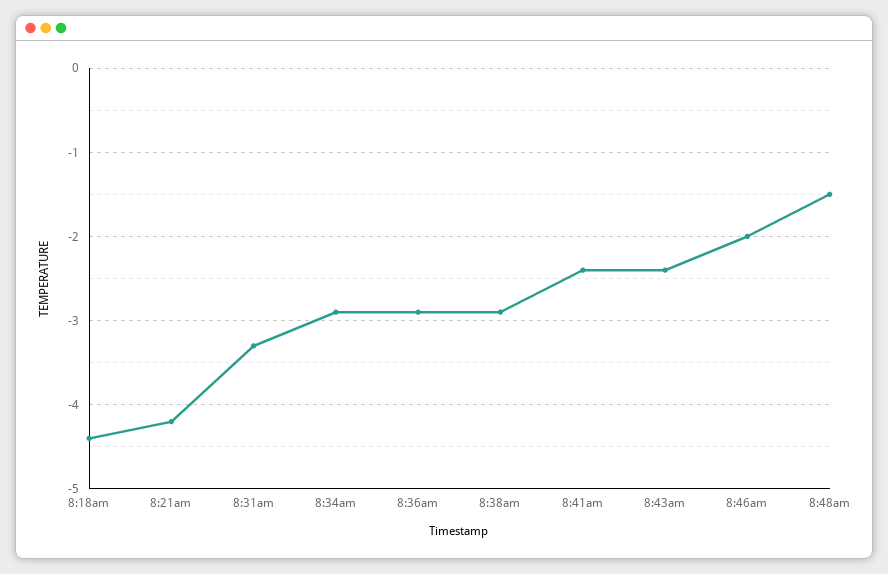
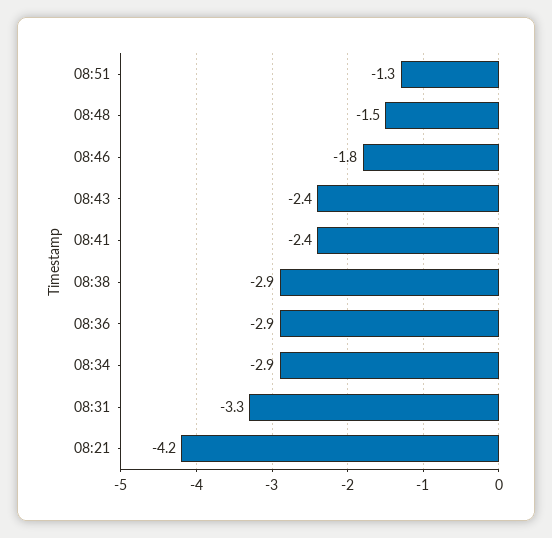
8:18am: -4.4 -> none
8:46am: -2 -> -1.8
08:51: none -> -1.3

